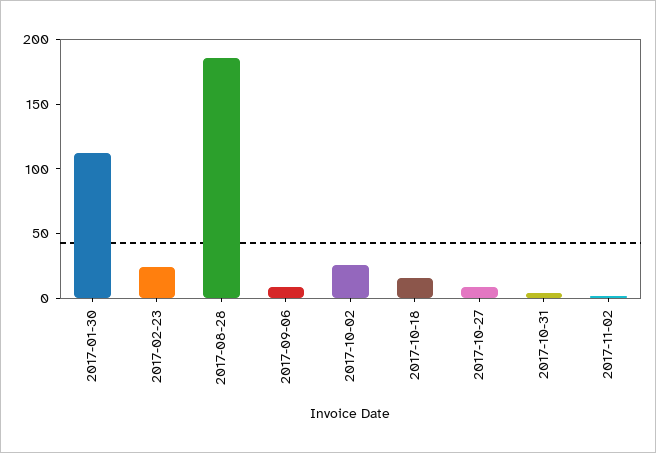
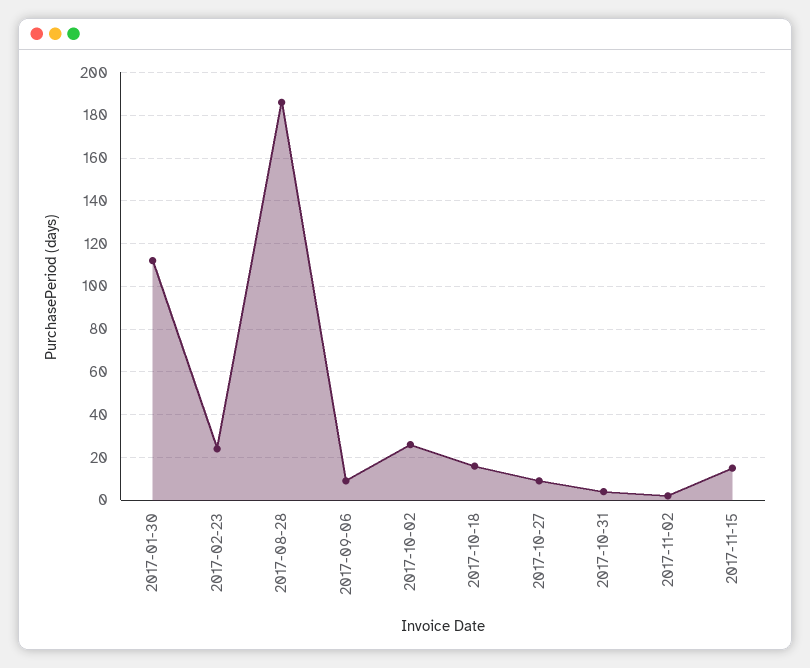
2017-11-15: none -> 15

